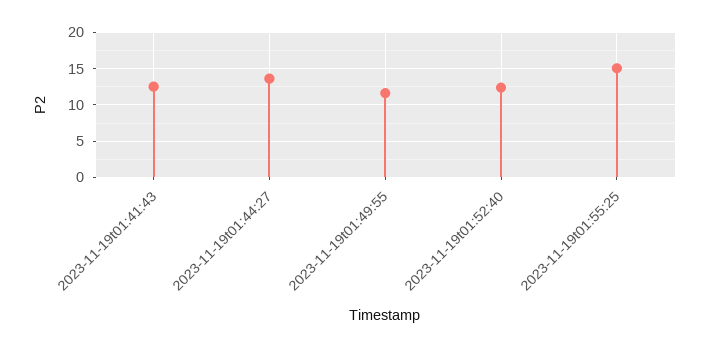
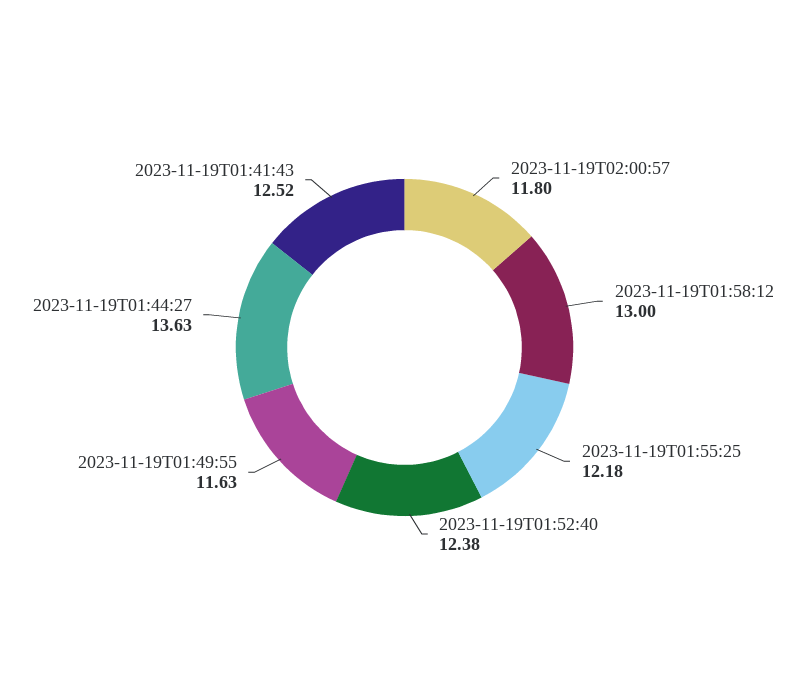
2023-11-19t01:55:25: 15 -> 12.18
2023-11-19T02:00:57: none -> 11.8
2023-11-19T01:58:12: none -> 13

